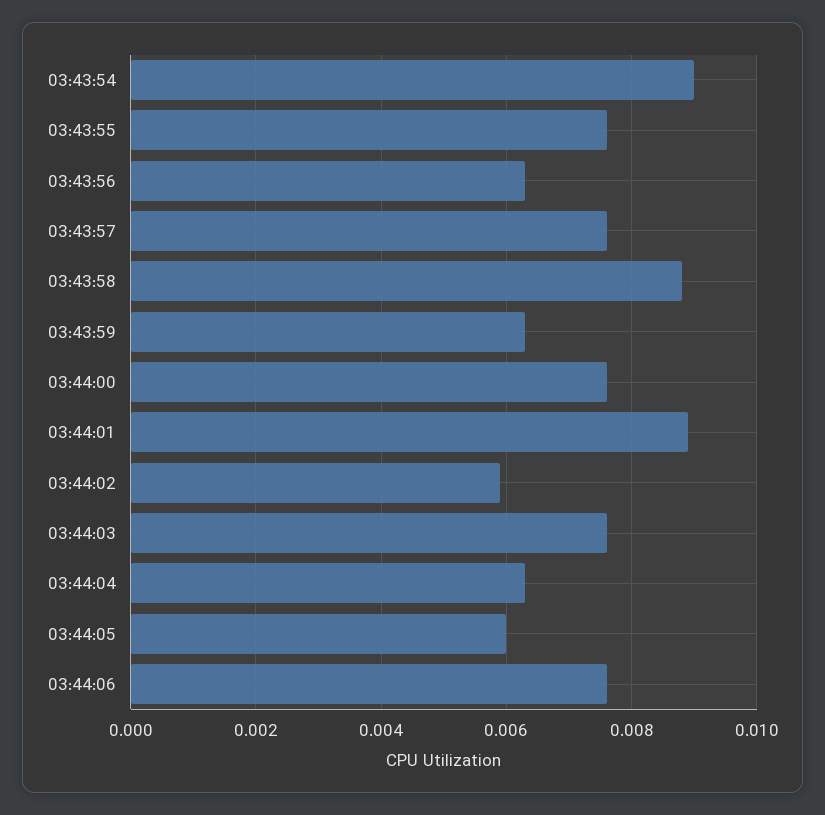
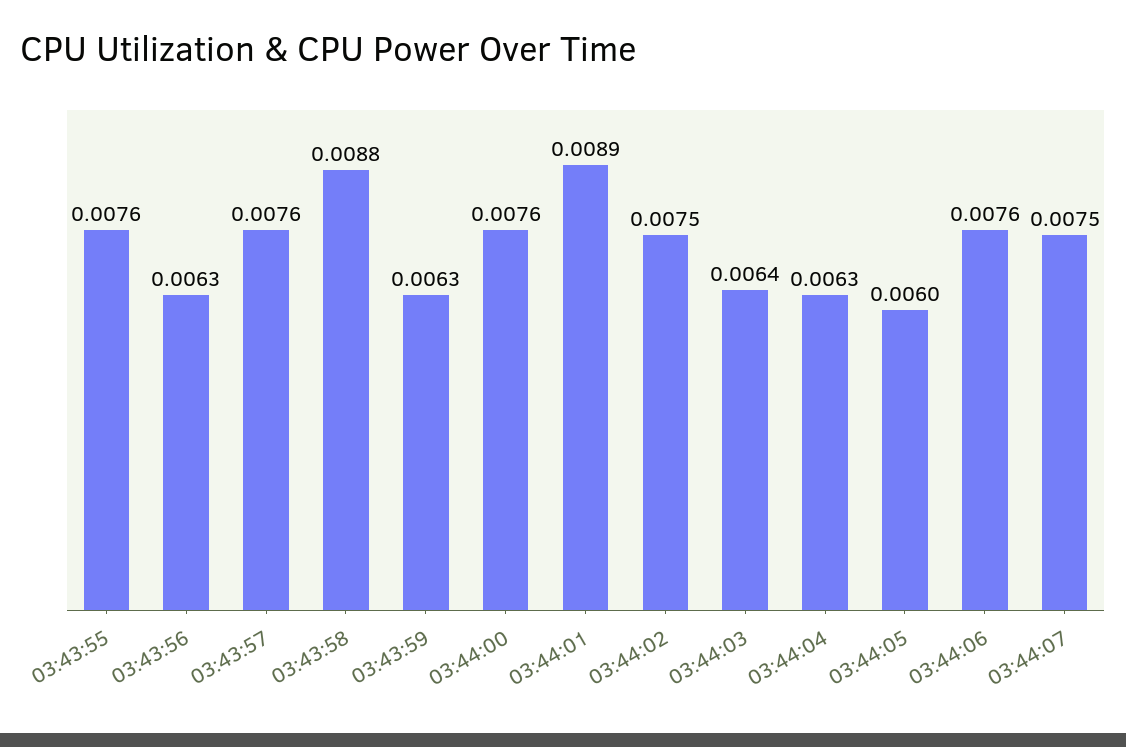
03:43:54: 0.009 -> none
03:44:02: 0.006 -> 0.0075
03:44:03: 0.0075 -> 0.0064
03:44:07: none -> 0.0075

